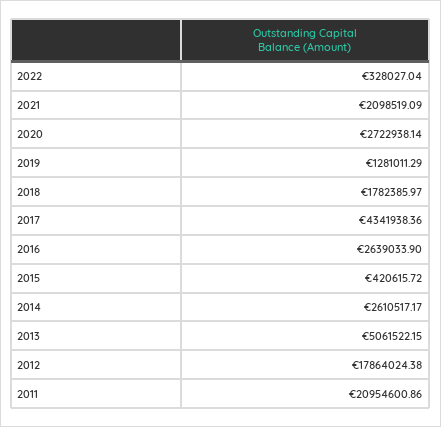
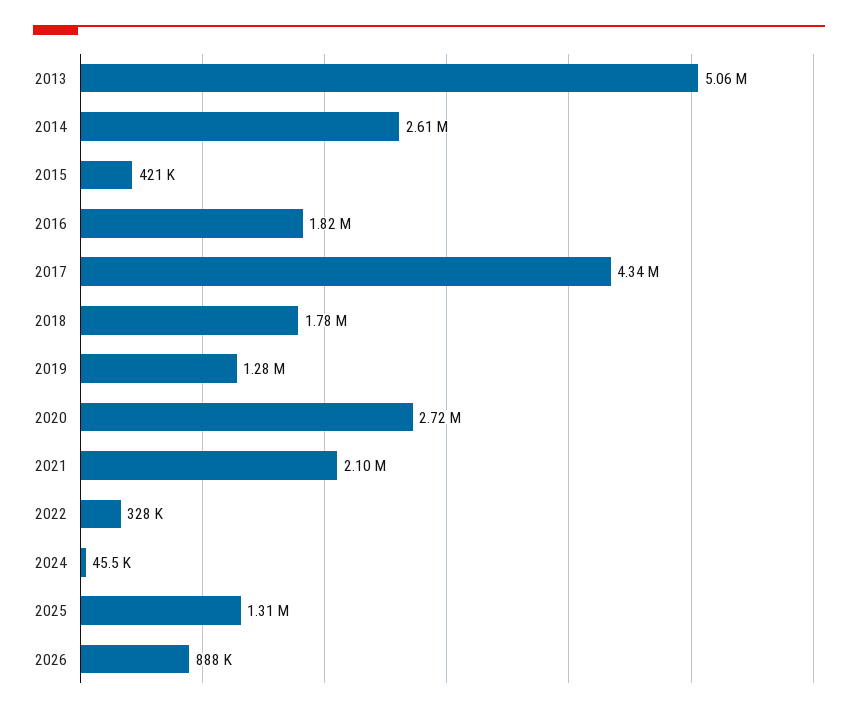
2016: 2639033.9 -> 1820000
2012: 17864024.38 -> none
2011: 20954600.86 -> none
2024: none -> 45500
2025: none -> 1310000
2026: none -> 888000

